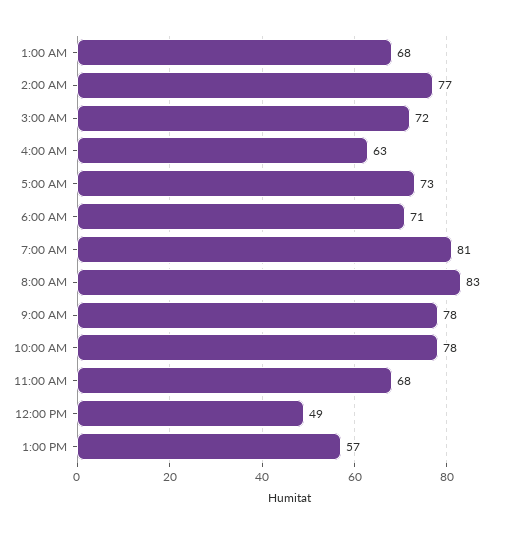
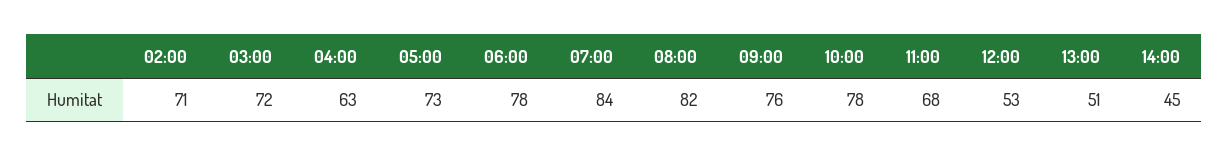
1:00 AM: 68 -> none
2:00 AM: 77 -> 71
6:00 AM: 71 -> 78
7:00 AM: 81 -> 84
8:00 AM: 83 -> 82
9:00 AM: 78 -> 76
12:00 PM: 49 -> 53
1:00 PM: 57 -> 51
14:00: none -> 45

